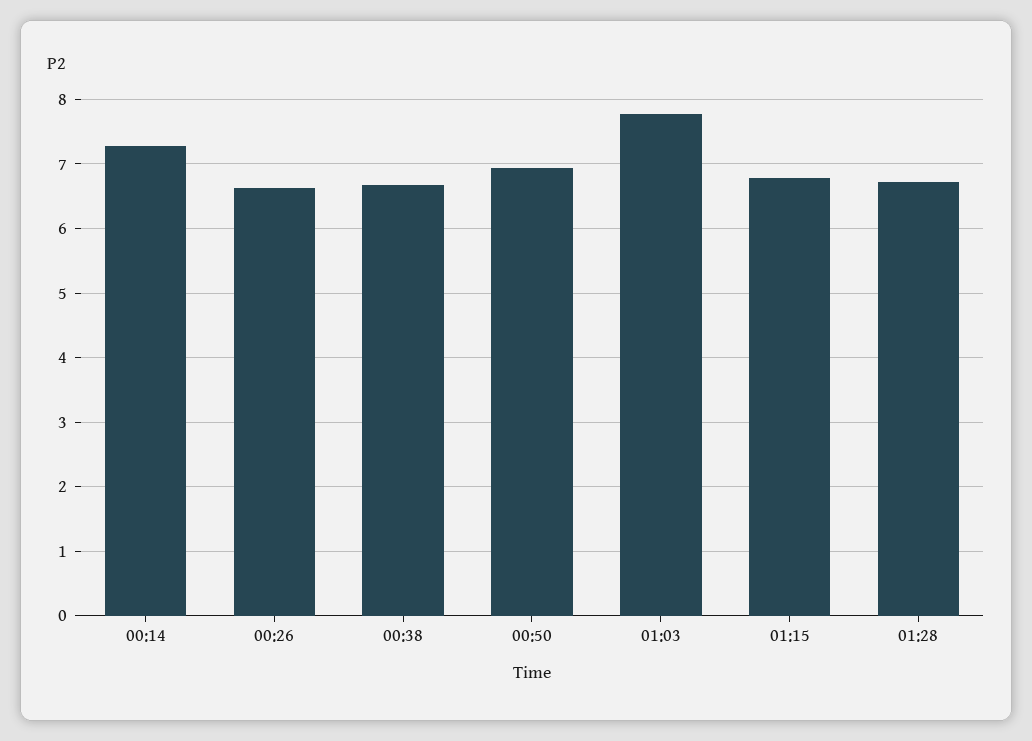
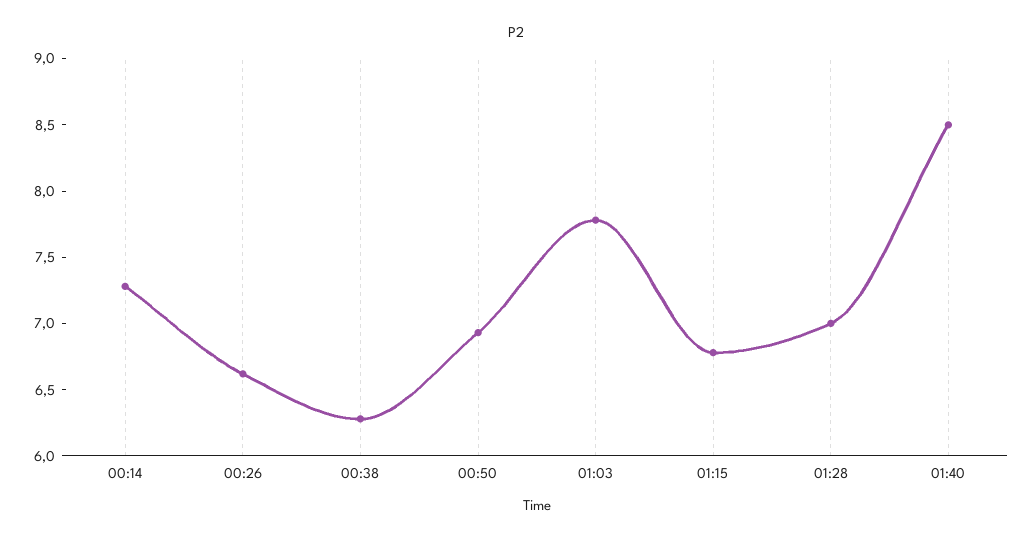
00:38: 6.7 -> 6.3
01:28: 6.7 -> 7
01:40: none -> 8.5

